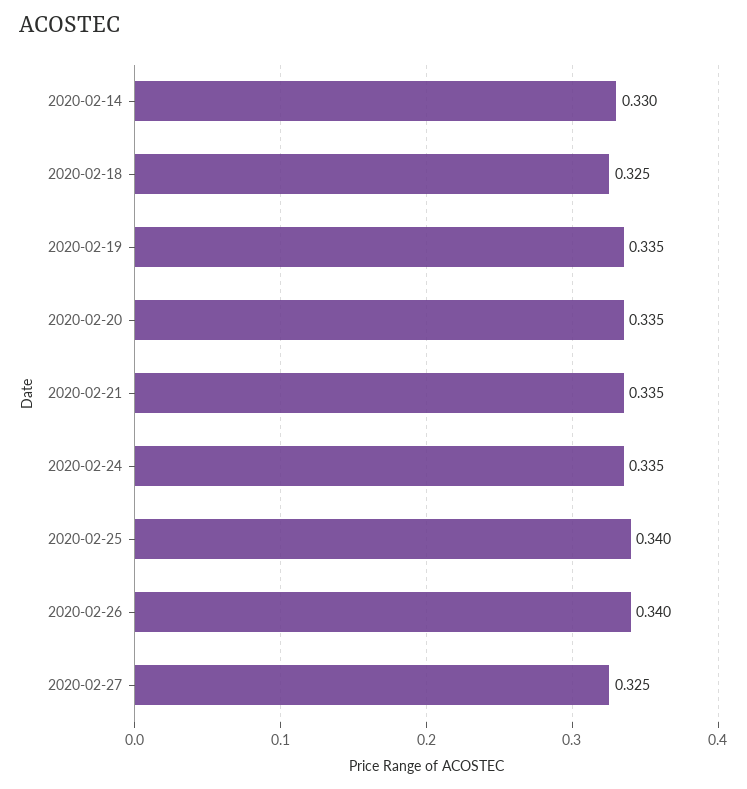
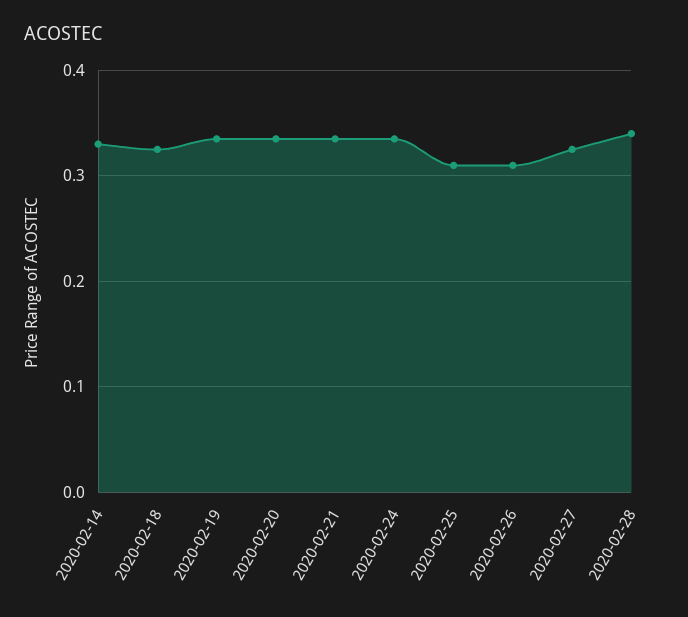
2020-02-25: 0.34 -> 0.31
2020-02-26: 0.34 -> 0.31
2020-02-28: none -> 0.34

